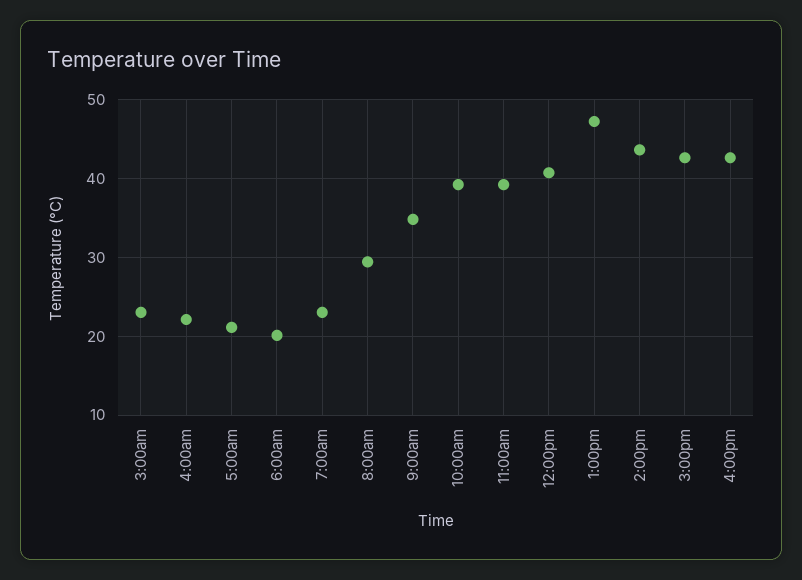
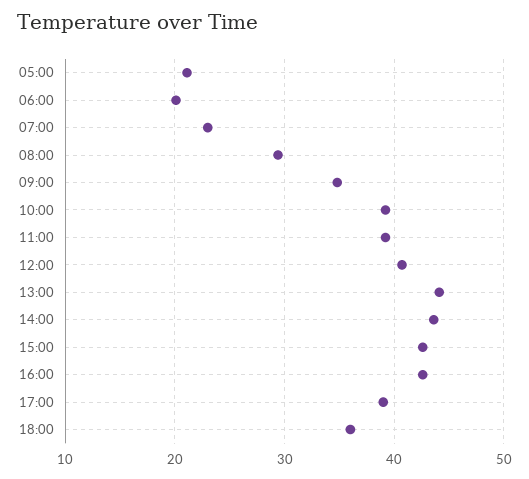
3:00am: 23 -> none
4:00am: 22 -> none
1:00pm: 47 -> 44
17:00: none -> 39
18:00: none -> 36

